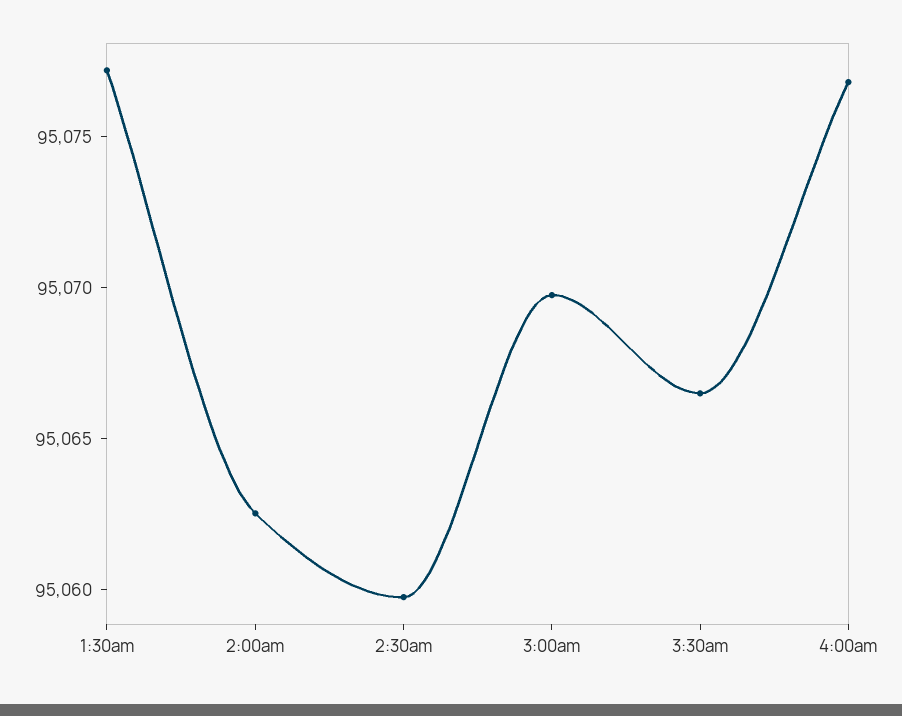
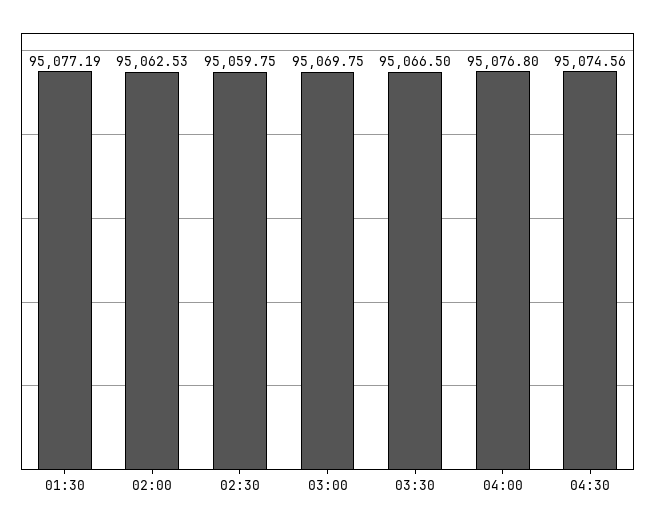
04:30: none -> 95074.56

